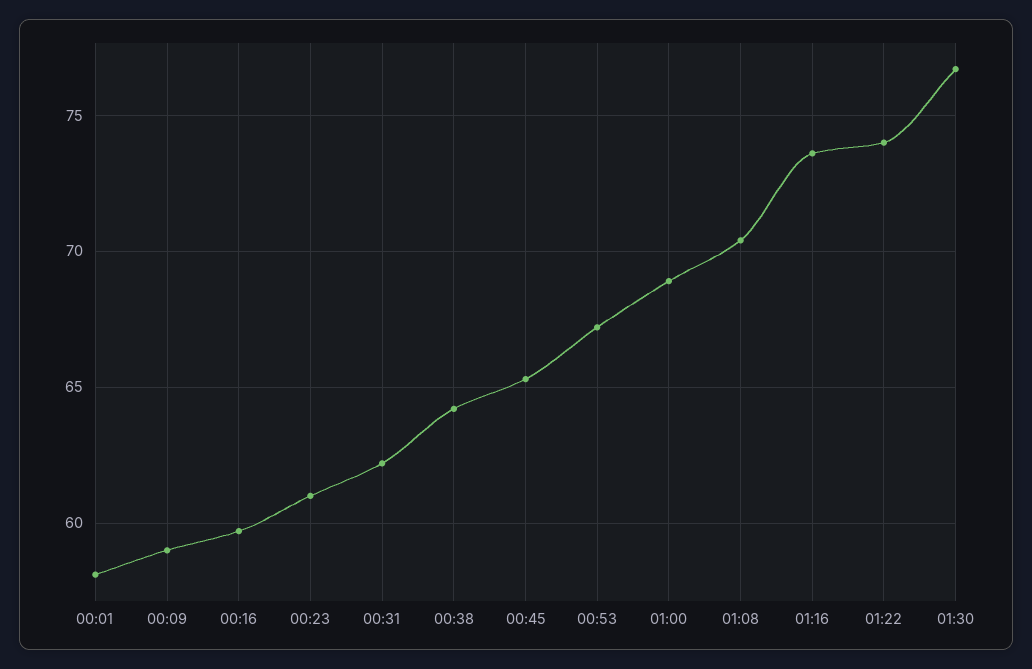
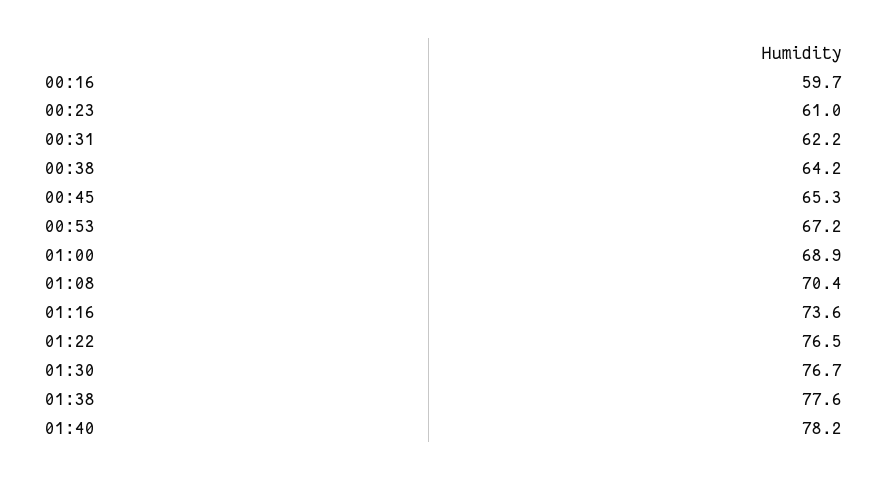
00:01: 58 -> none
00:09: 59 -> none
01:22: 74 -> 76.5
01:38: none -> 77.6
01:40: none -> 78.2

